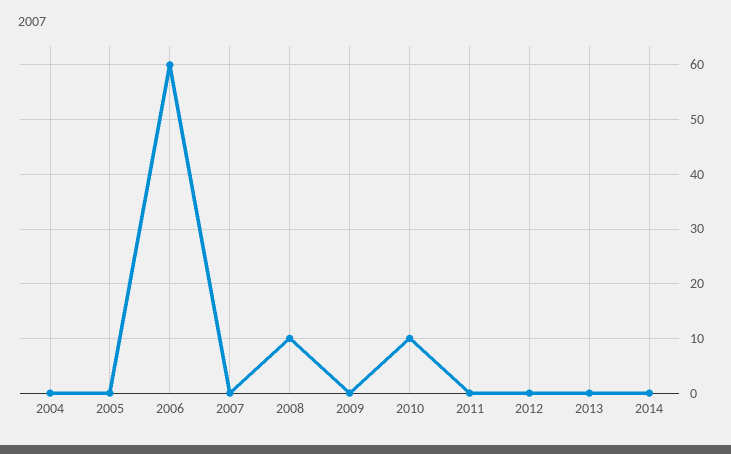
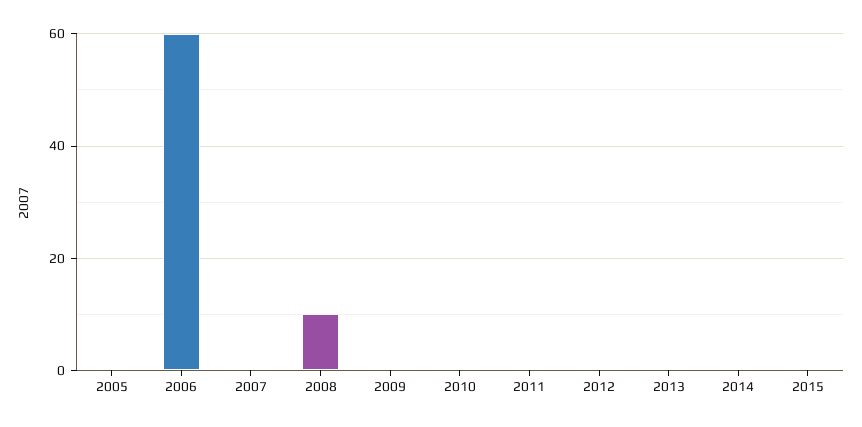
2004: 0 -> none
2010: 10 -> 0
2015: none -> 0

